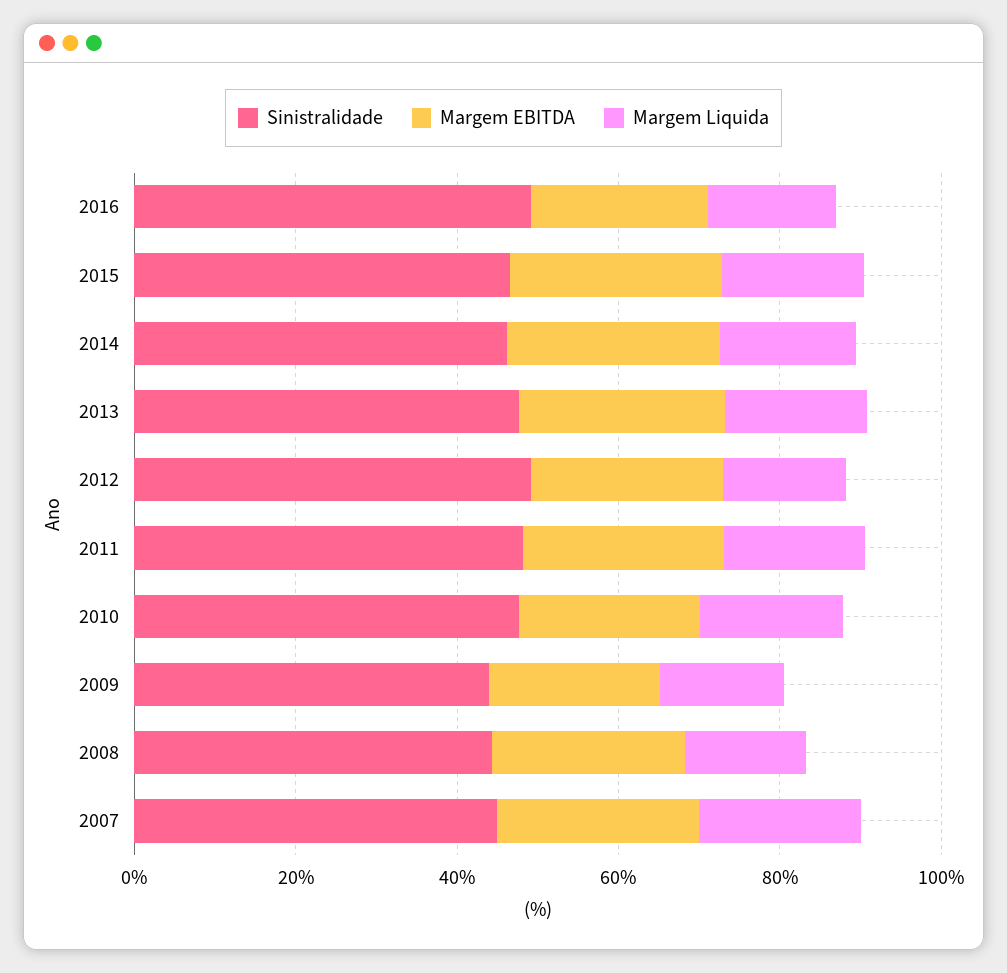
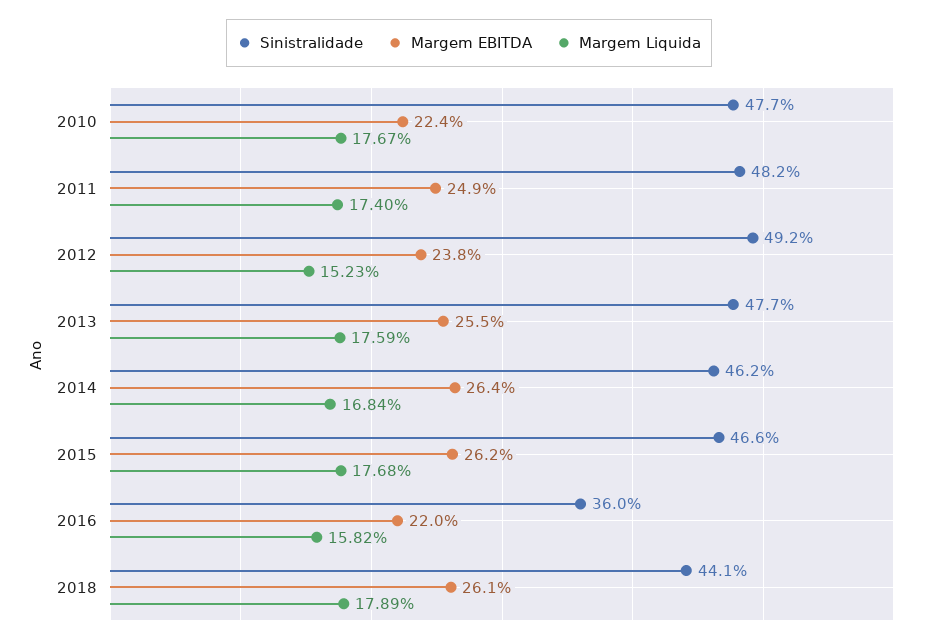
Sinistralidade, 2016: 50 -> 36
Sinistralidade, 2009: 45 -> none
Margem EBITDA, 2009: 20 -> none
Margem Liquida, 2009: 15 -> none
Sinistralidade, 2008: 45 -> none
Margem EBITDA, 2008: 25 -> none
Margem Liquida, 2008: 15 -> none
Sinistralidade, 2007: 45 -> none
Margem EBITDA, 2007: 25 -> none
Margem Liquida, 2007: 20 -> none
Sinistralidade, 2018: none -> 44.1
Margem EBITDA, 2018: none -> 26.1
Margem Liquida, 2018: none -> 17.89

